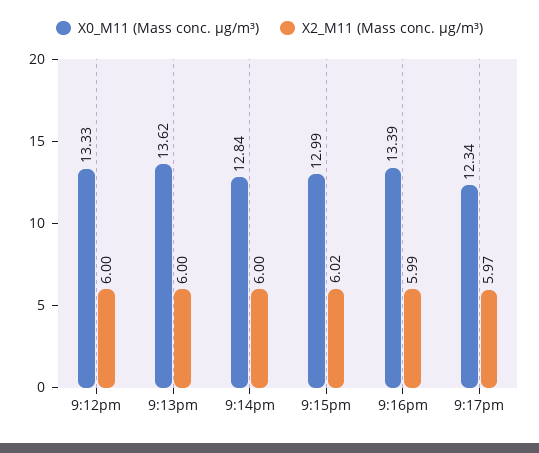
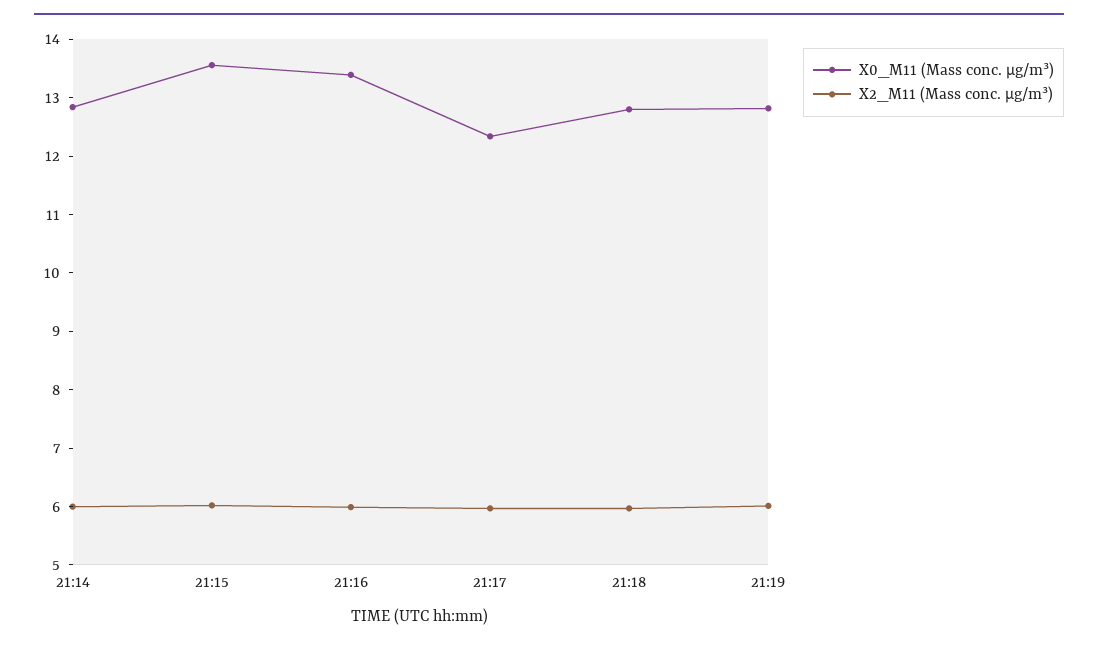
X0_M11 (Mass conc. μg/m³), 9:12pm: 13.33 -> none
X2_M11 (Mass conc. μg/m³), 9:12pm: 6 -> none
X0_M11 (Mass conc. μg/m³), 9:13pm: 13.62 -> none
X2_M11 (Mass conc. μg/m³), 9:13pm: 6 -> none
X0_M11 (Mass conc. μg/m³), 9:15pm: 12.99 -> 13.6
X0_M11 (Mass conc. μg/m³), 21:18: none -> 12.8
X2_M11 (Mass conc. μg/m³), 21:18: none -> 6
X0_M11 (Mass conc. μg/m³), 21:19: none -> 12.8
X2_M11 (Mass conc. μg/m³), 21:19: none -> 6

